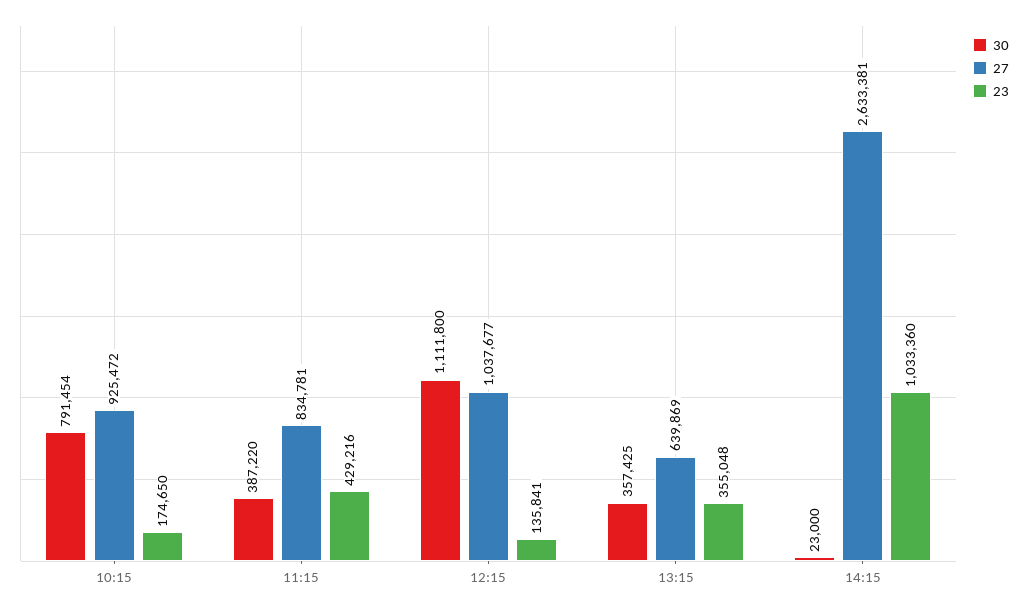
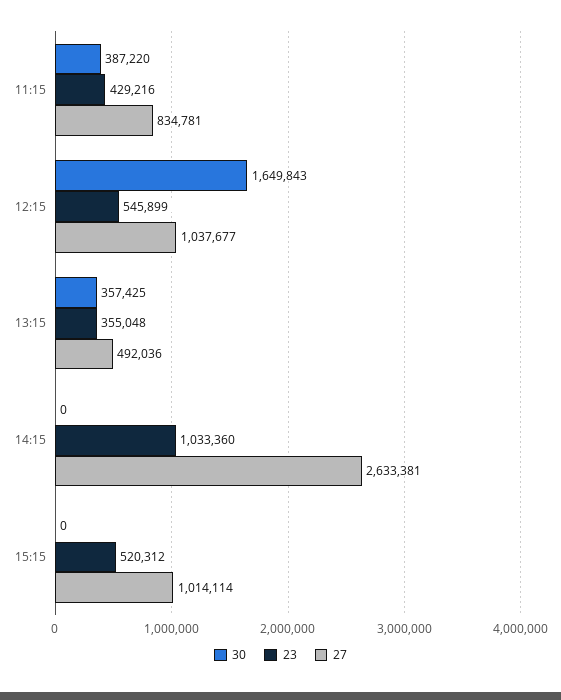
30, 10:15: 791454 -> none
27, 10:15: 925472 -> none
23, 10:15: 174650 -> none
30, 12:15: 1111800 -> 1649843
23, 12:15: 135841 -> 545899
27, 13:15: 639869 -> 492036
30, 14:15: 23000 -> 0
30, 15:15: none -> 0
23, 15:15: none -> 520312
27, 15:15: none -> 1014114

